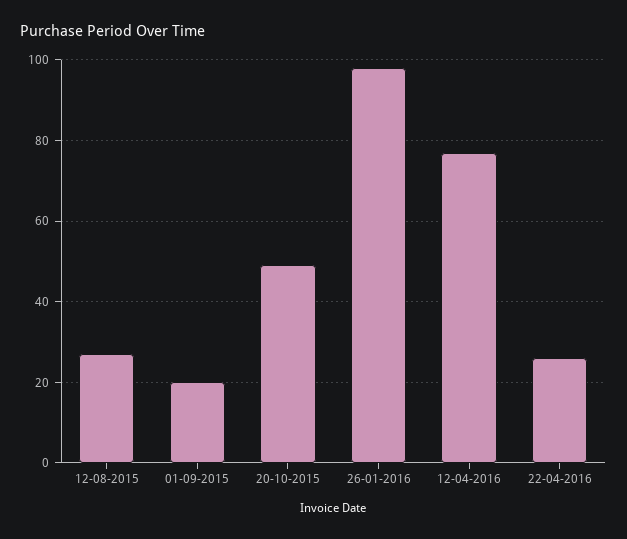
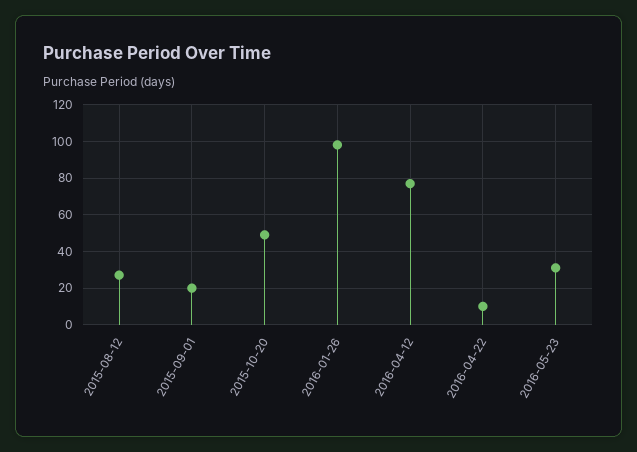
22-04-2016: 25 -> 10
2016-05-23: none -> 30

